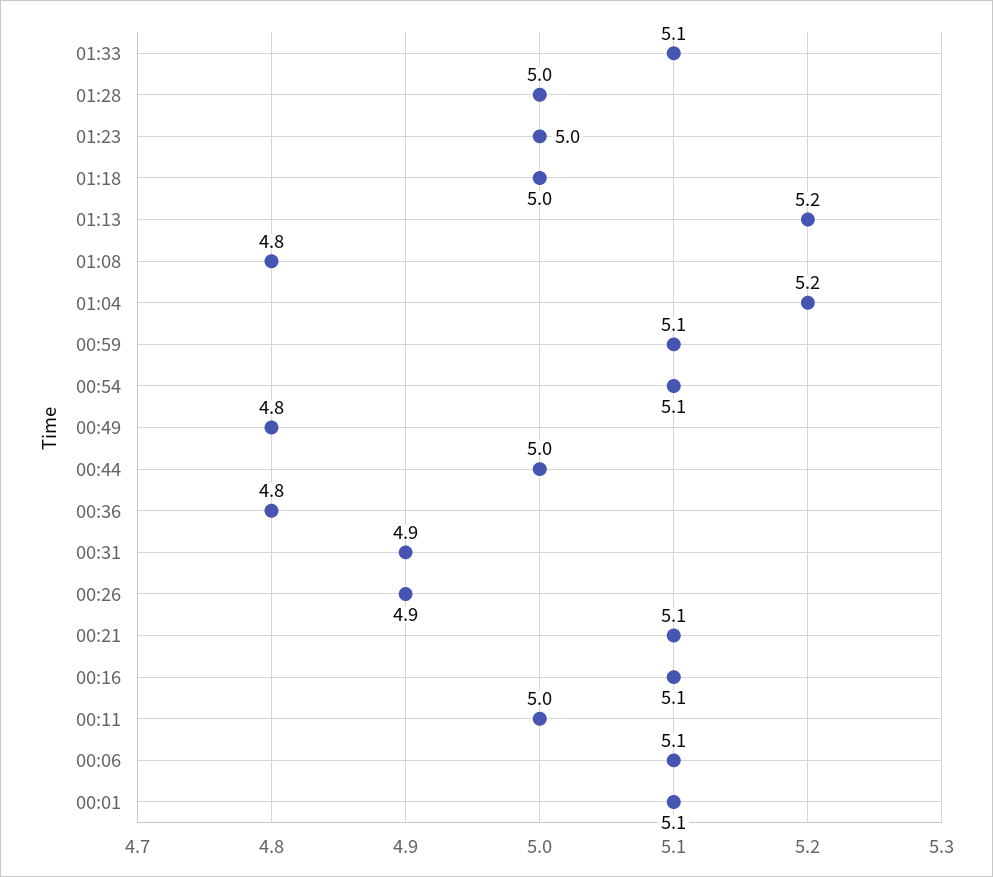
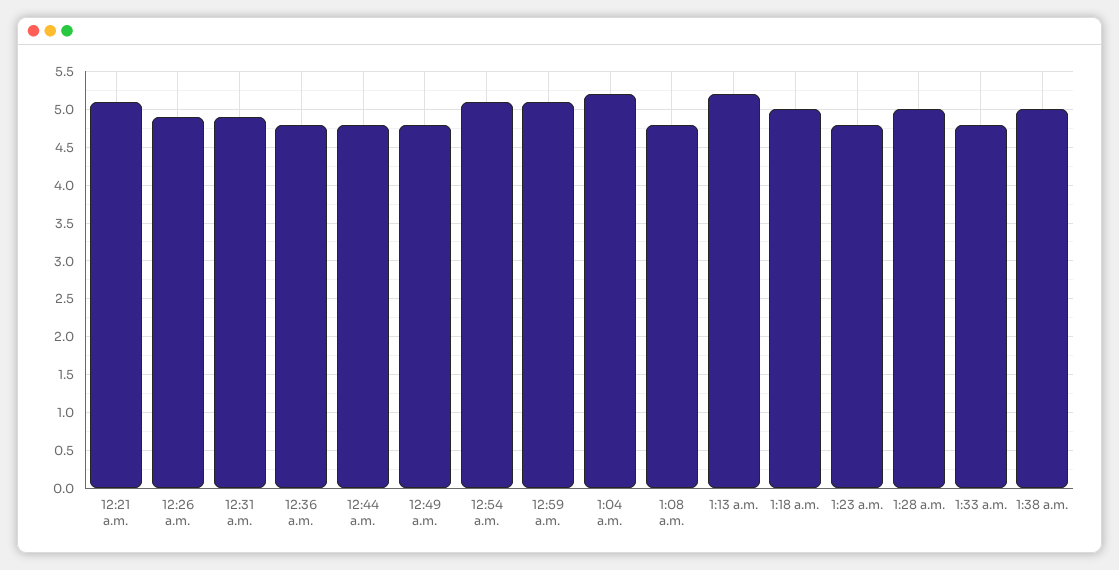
01:33: 5.1 -> 4.8
01:23: 5 -> 4.8
00:44: 5 -> 4.8
00:16: 5.1 -> none
00:11: 5 -> none
00:06: 5.1 -> none
00:01: 5.1 -> none
1:38 a.m.: none -> 5

